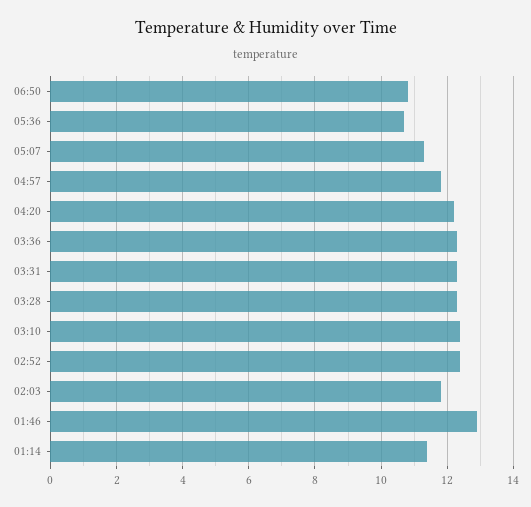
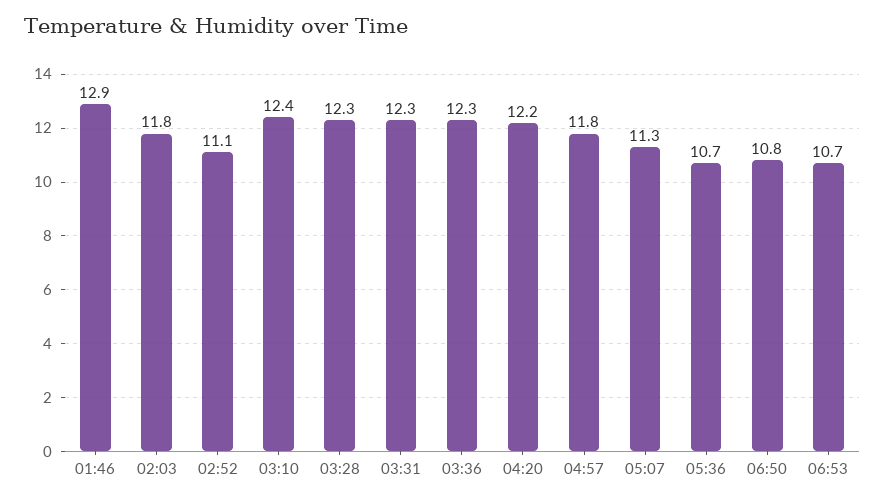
02:52: 12.5 -> 11.1
01:14: 11.5 -> none
06:53: none -> 10.7

